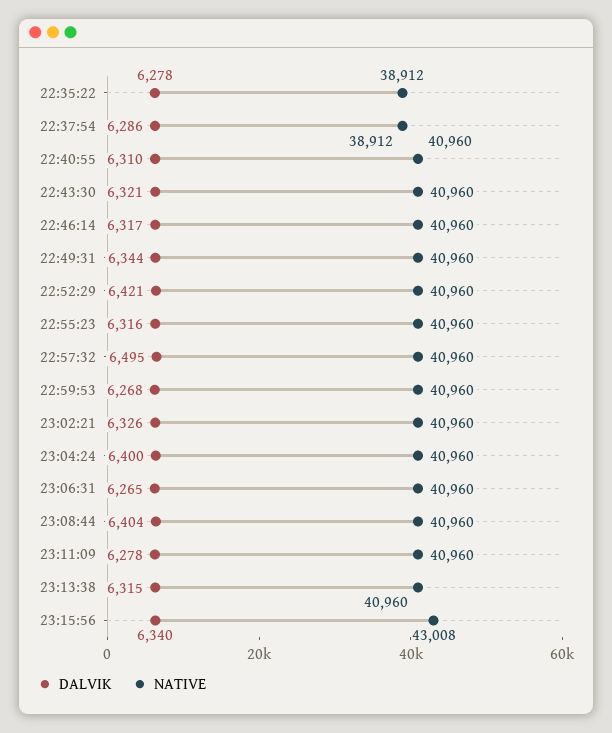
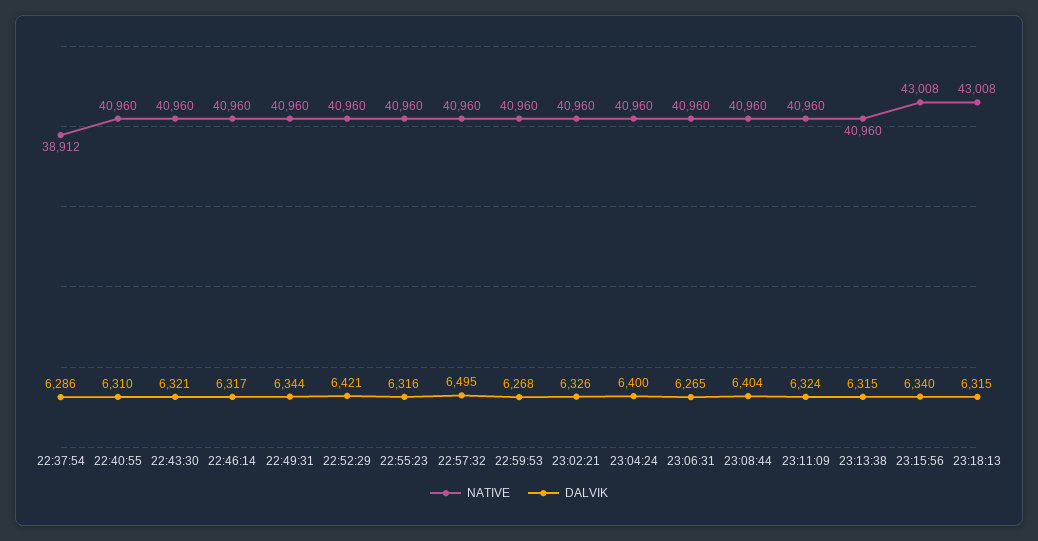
DALVIK, 22:35:22: 6278 -> none
NATIVE, 22:35:22: 38912 -> none
DALVIK, 23:11:09: 6278 -> 6324
NATIVE, 23:18:13: none -> 43008
DALVIK, 23:18:13: none -> 6315

